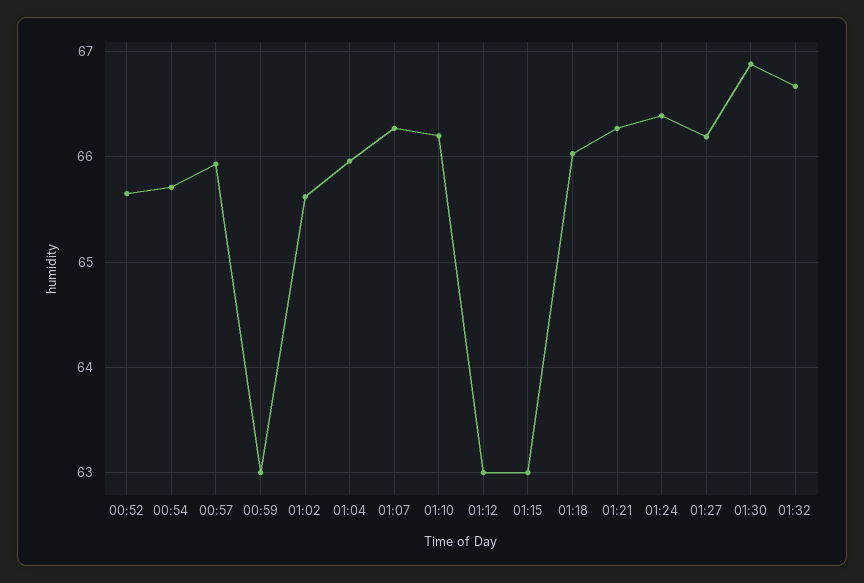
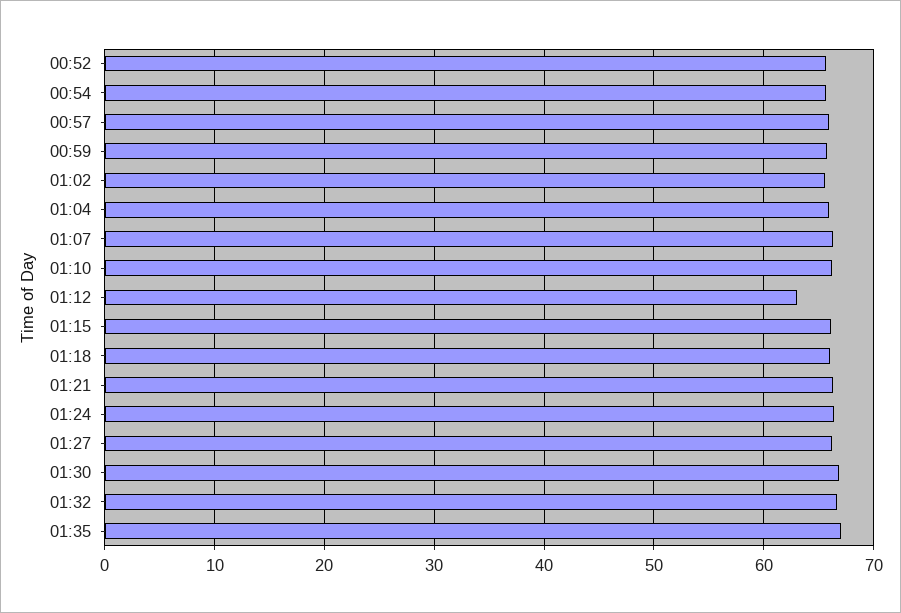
00:59: 63 -> 66
01:15: 63 -> 66
01:35: none -> 67

